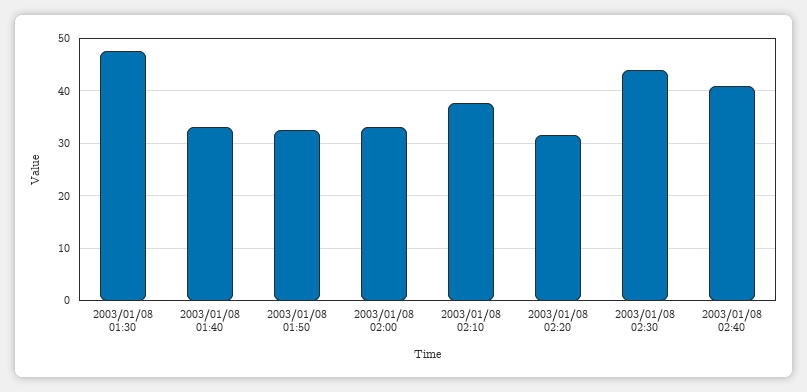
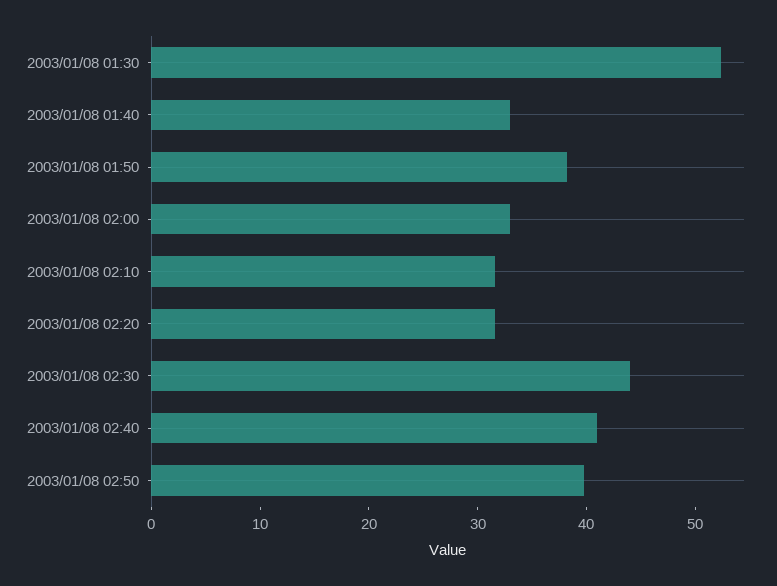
2003/01/08 01:30: 48 -> 52
2003/01/08 01:50: 32 -> 38
2003/01/08 02:10: 38 -> 32
2003/01/08 02:50: none -> 40

